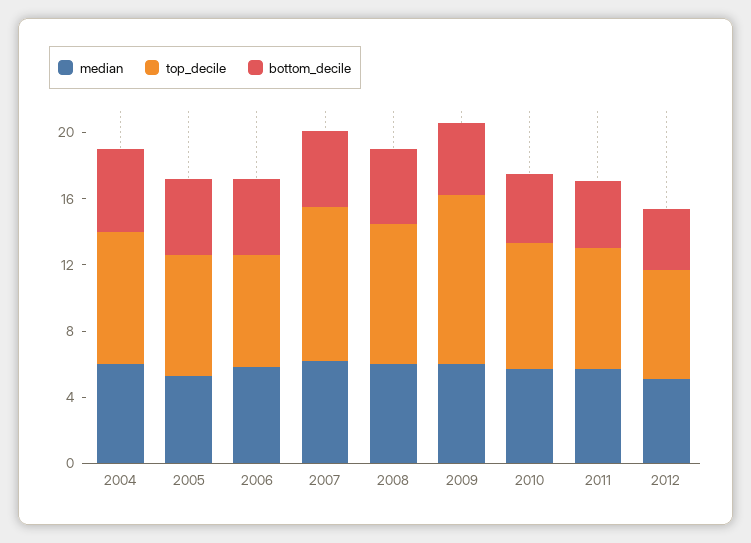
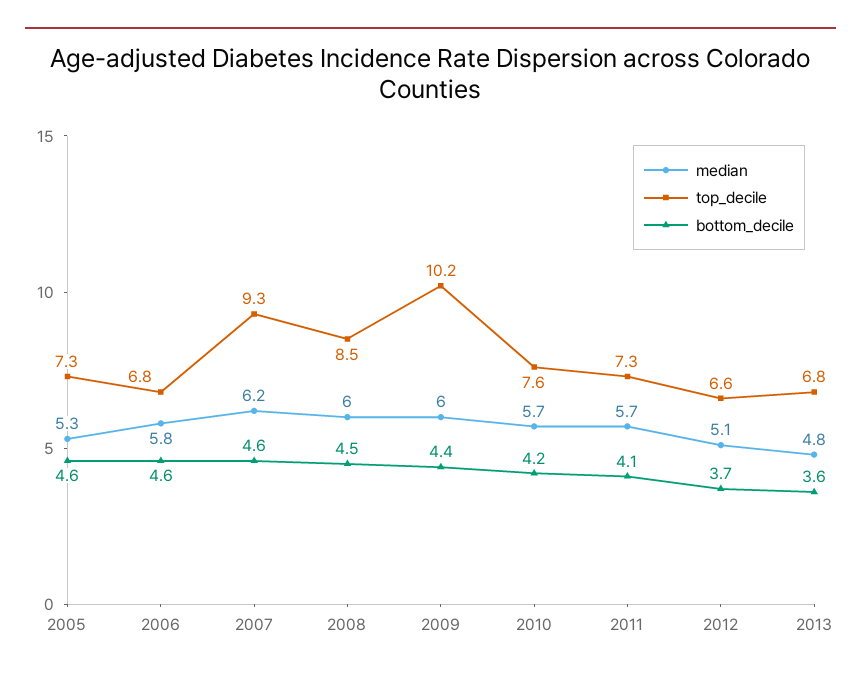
median, 2004: 6 -> none
top_decile, 2004: 8 -> none
bottom_decile, 2004: 5 -> none
median, 2013: none -> 4.8
top_decile, 2013: none -> 6.8
bottom_decile, 2013: none -> 3.6

